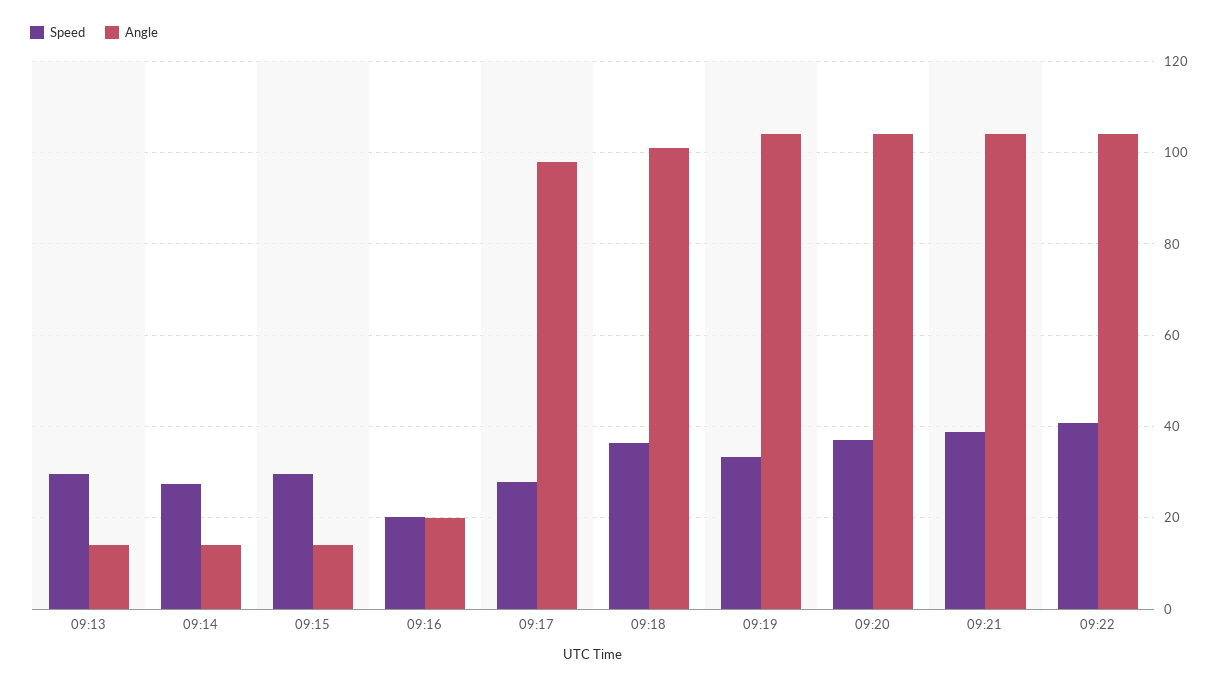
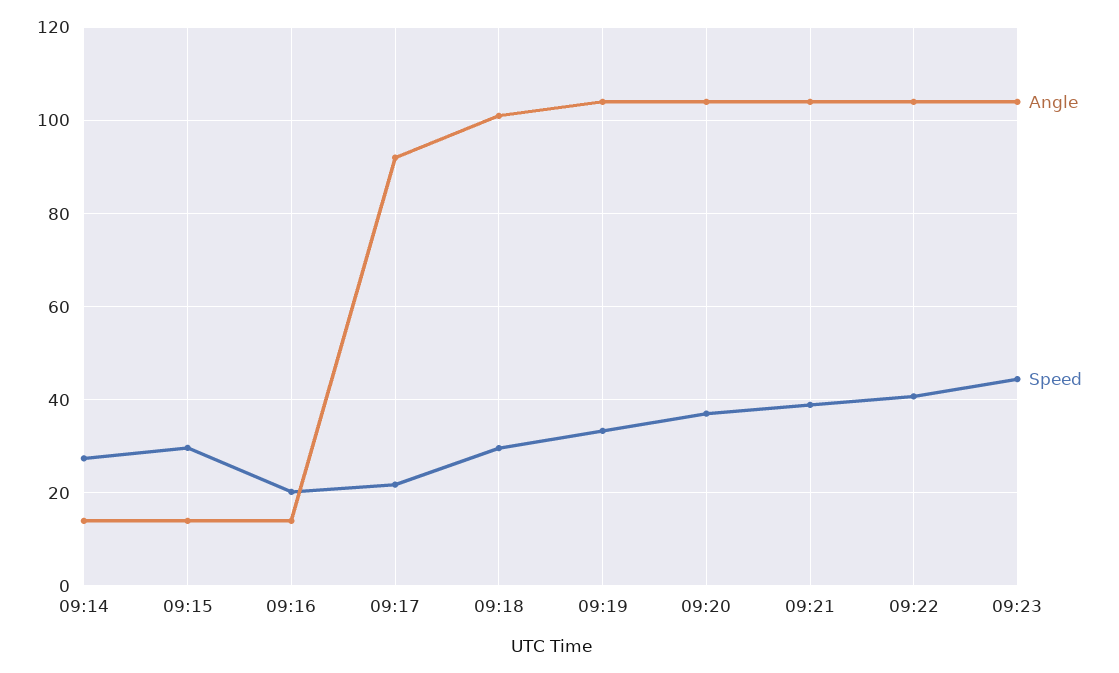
Speed, 09:13: 30 -> none
Angle, 09:13: 14 -> none
Angle, 09:16: 20 -> 14
Speed, 09:17: 28 -> 22
Angle, 09:17: 98 -> 92
Speed, 09:18: 36 -> 30
Angle, 09:23: none -> 104
Speed, 09:23: none -> 44

